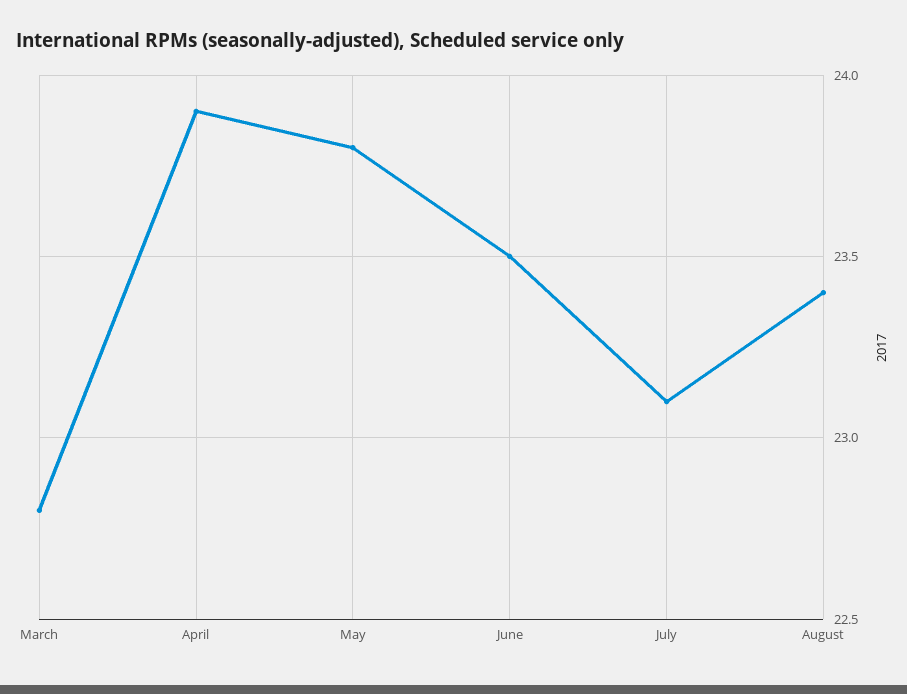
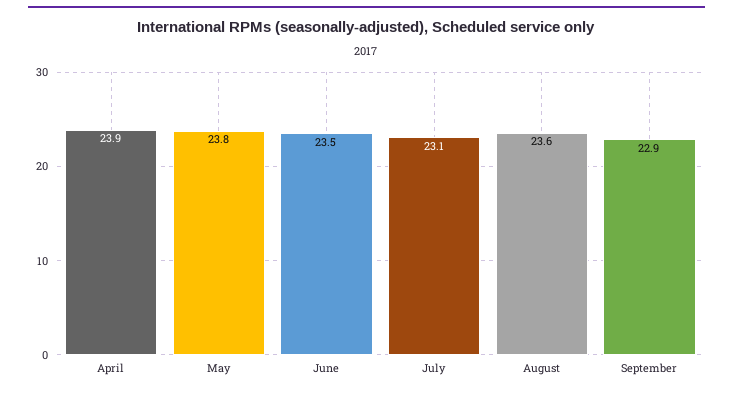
March: 22.8 -> none
August: 23.4 -> 23.6
September: none -> 22.9

